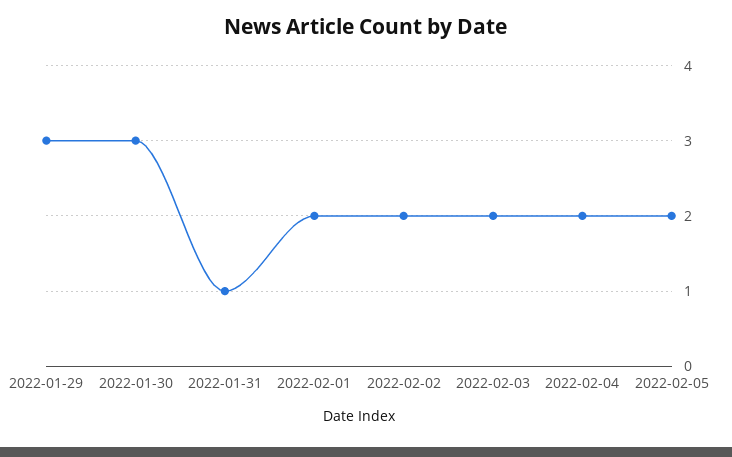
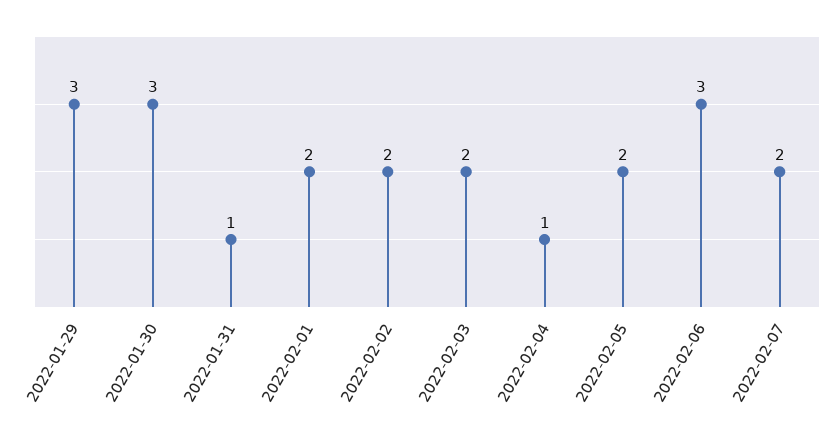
2022-02-04: 2 -> 1
2022-02-06: none -> 3
2022-02-07: none -> 2

